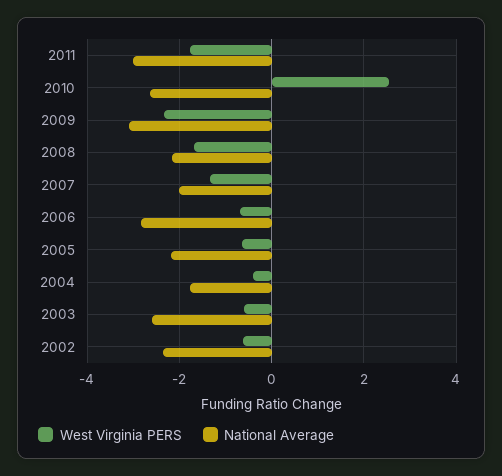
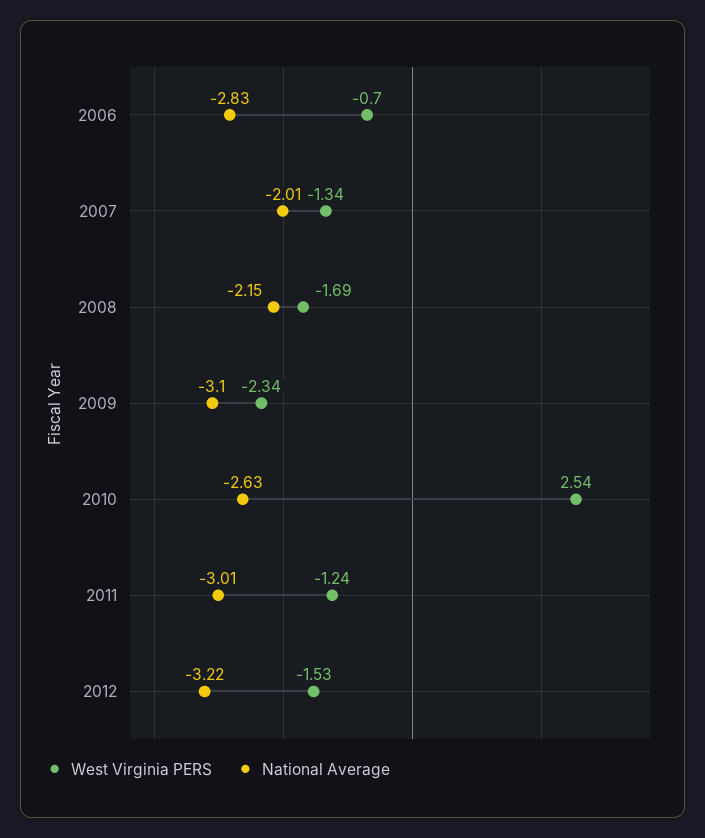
West Virginia PERS, 2011: -1.8 -> -1.24
West Virginia PERS, 2005: -0.6 -> none
National Average, 2005: -2.2 -> none
West Virginia PERS, 2004: -0.4 -> none
National Average, 2004: -1.8 -> none
West Virginia PERS, 2003: -0.6 -> none
National Average, 2003: -2.6 -> none
West Virginia PERS, 2002: -0.6 -> none
National Average, 2002: -2.4 -> none
West Virginia PERS, 2012: none -> -1.53
National Average, 2012: none -> -3.22

